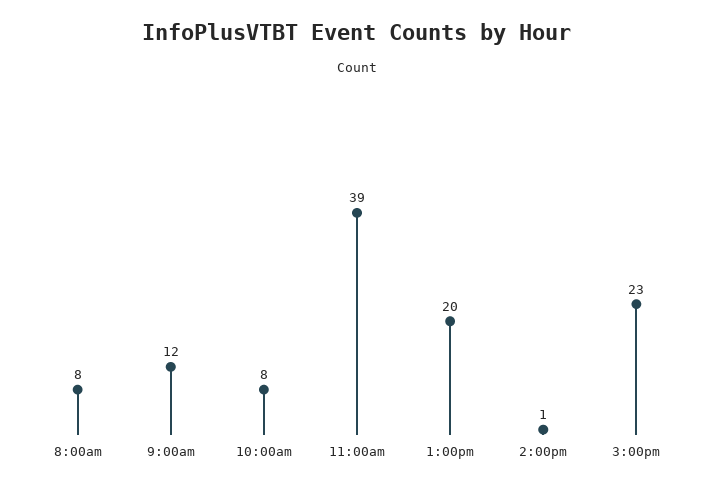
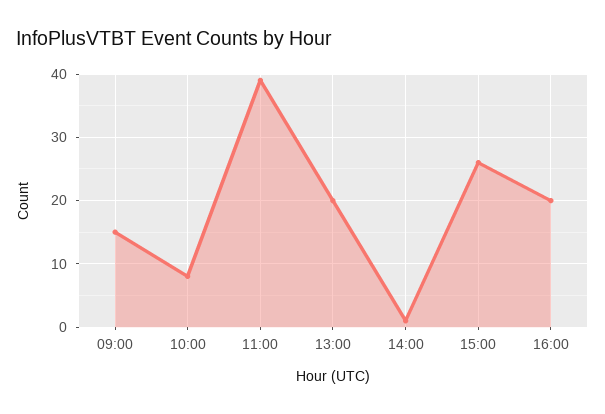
8:00am: 8 -> none
9:00am: 12 -> 15
3:00pm: 23 -> 26
16:00: none -> 20

